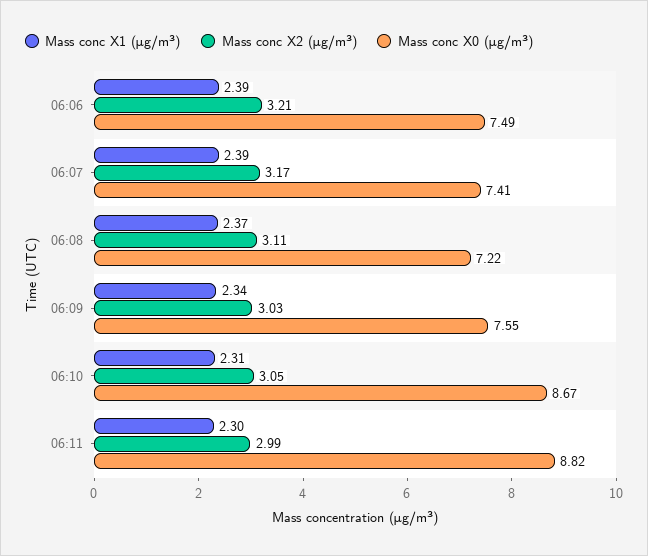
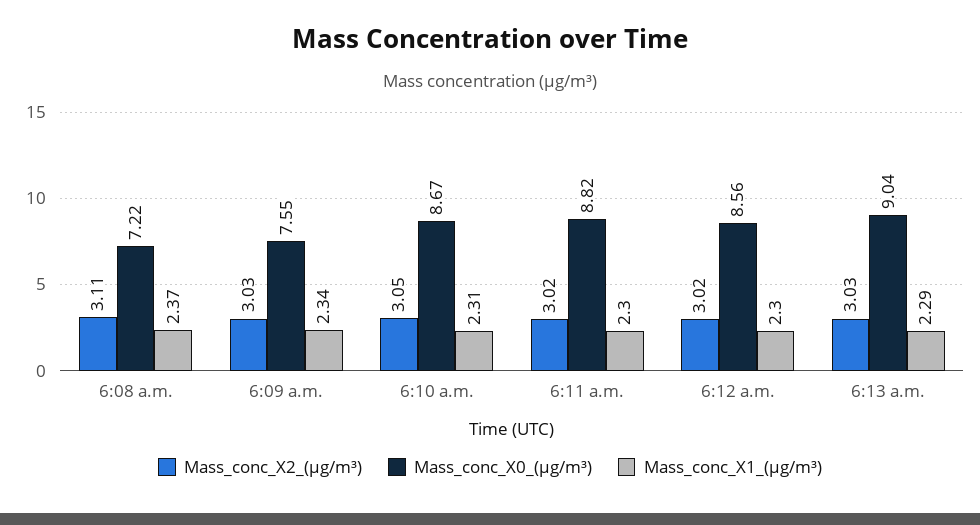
Mass conc X1 (μg/m³), 06:06: 2.39 -> none
Mass conc X2 (μg/m³), 06:06: 3.21 -> none
Mass conc X0 (μg/m³), 06:06: 7.49 -> none
Mass conc X1 (μg/m³), 06:07: 2.39 -> none
Mass conc X2 (μg/m³), 06:07: 3.17 -> none
Mass conc X0 (μg/m³), 06:07: 7.41 -> none
Mass conc X2 (μg/m³), 06:11: 2.99 -> 3.02
Mass conc X2 (μg/m³), 6:12 a.m.: none -> 3.02
Mass conc X0 (μg/m³), 6:12 a.m.: none -> 8.56
Mass conc X1 (μg/m³), 6:12 a.m.: none -> 2.3
Mass conc X2 (μg/m³), 6:13 a.m.: none -> 3.03
Mass conc X0 (μg/m³), 6:13 a.m.: none -> 9.04
Mass conc X1 (μg/m³), 6:13 a.m.: none -> 2.29

